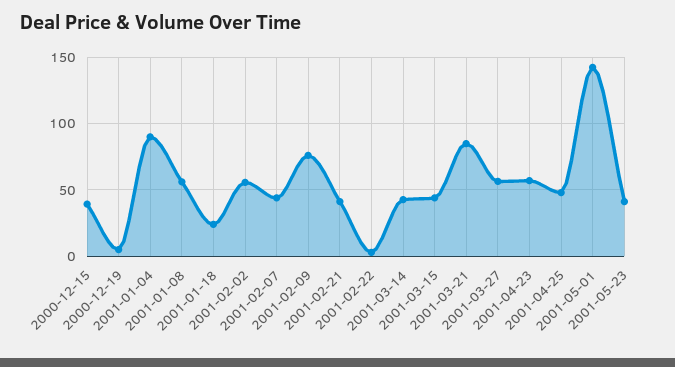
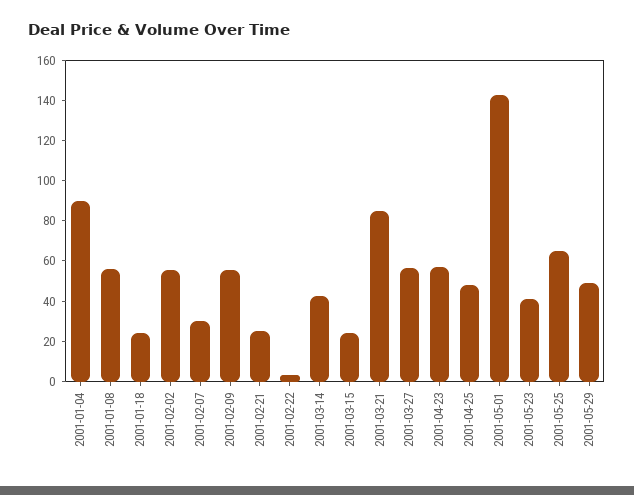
2000-12-15: 40 -> none
2000-12-19: 5 -> none
2001-02-07: 45 -> 30
2001-02-09: 75 -> 55
2001-02-21: 40 -> 25
2001-03-15: 45 -> 25
2001-05-25: none -> 65
2001-05-29: none -> 50

